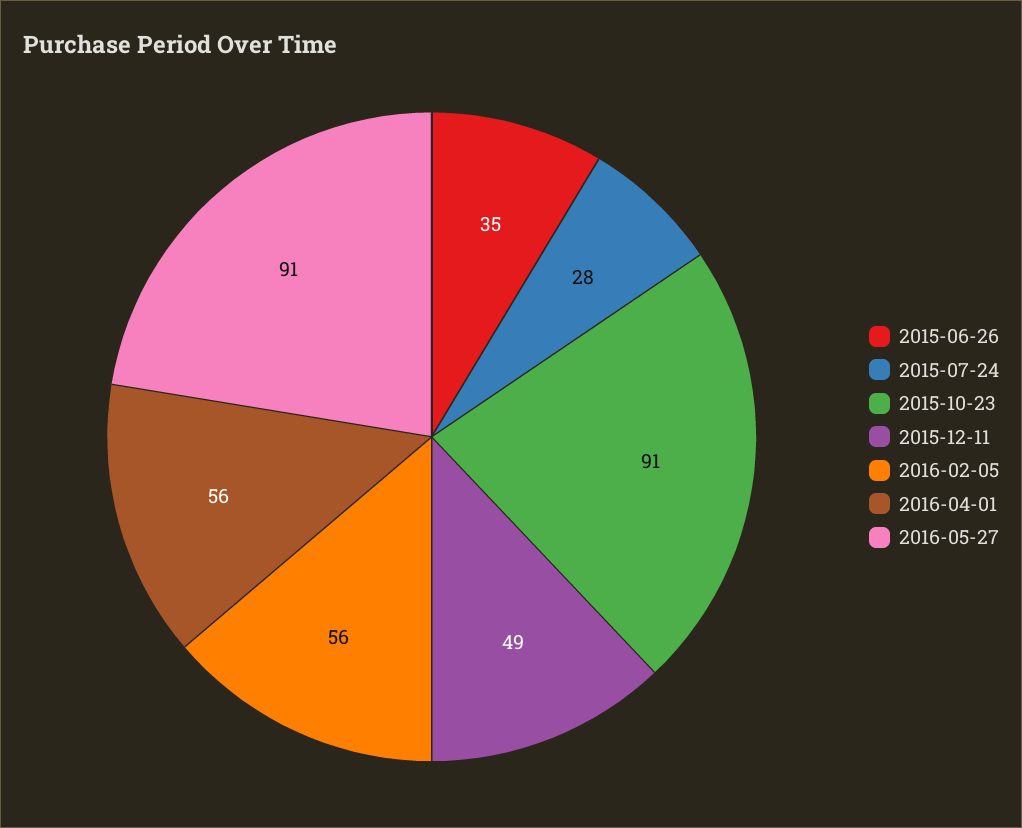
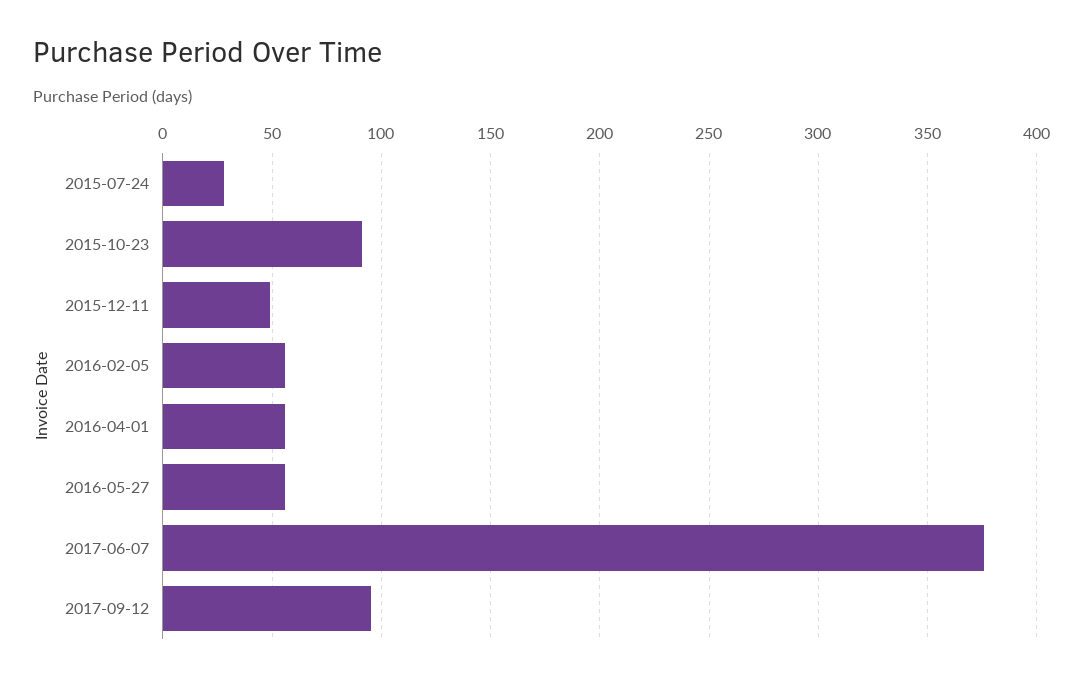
2015-06-26: 35 -> none
2016-05-27: 91 -> 55
2017-06-07: none -> 375
2017-09-12: none -> 95

